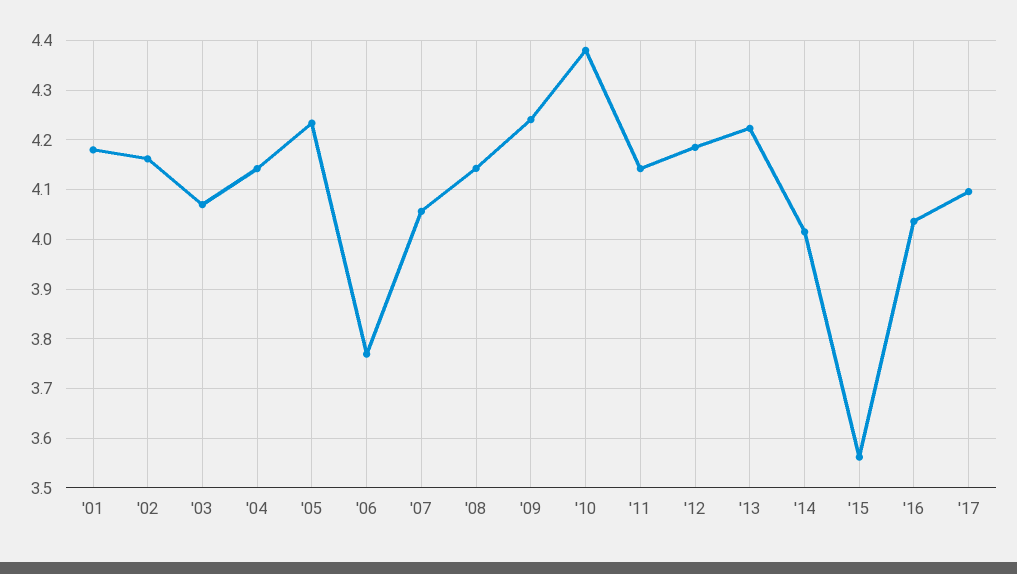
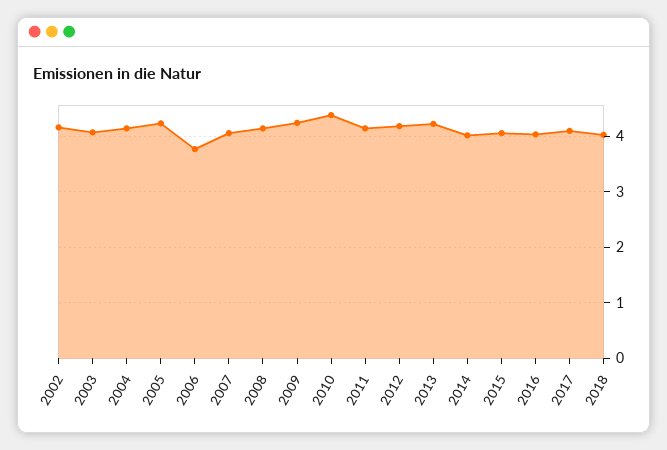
'01: 4.18 -> none
'15: 3.56 -> 4
2018: none -> 4

